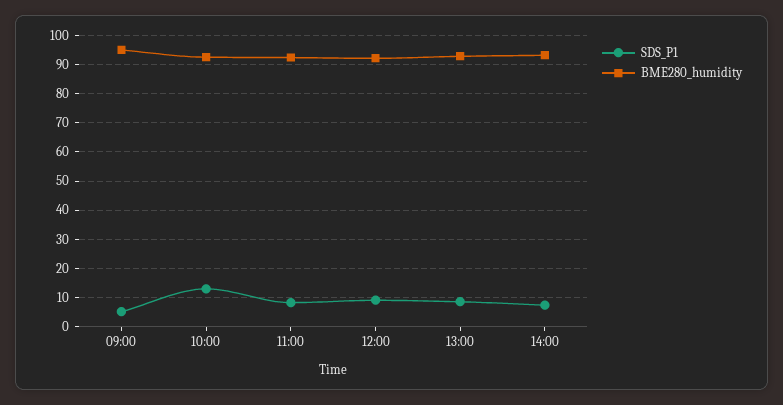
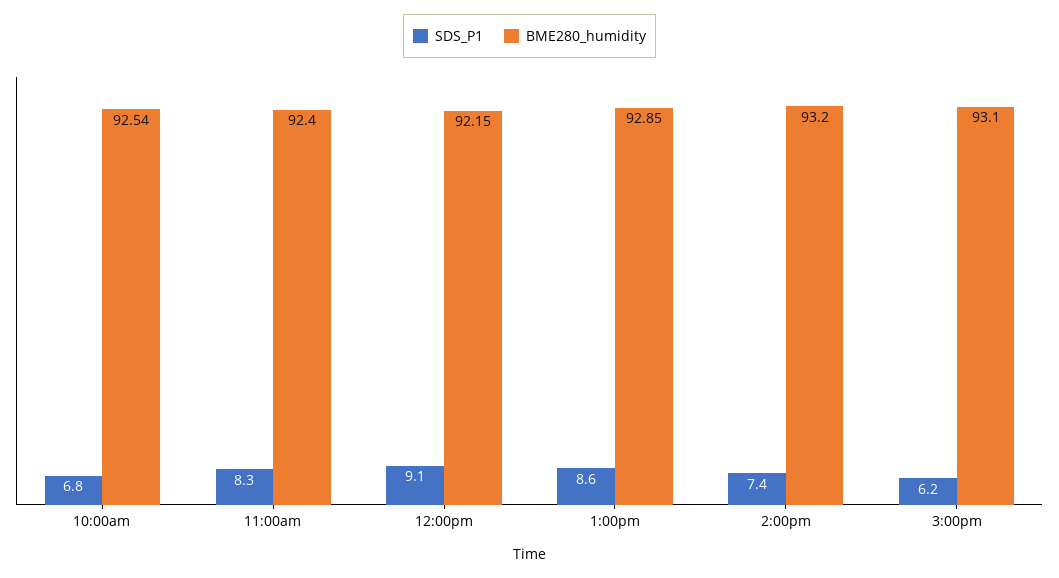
SDS_P1, 09:00: 5 -> none
BME280_humidity, 09:00: 95 -> none
SDS_P1, 10:00: 12.5 -> 6.8
SDS_P1, 3:00pm: none -> 6.2
BME280_humidity, 3:00pm: none -> 93.1

